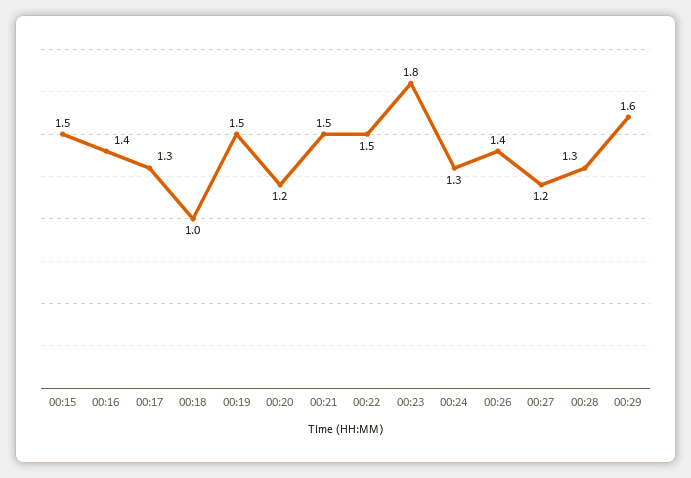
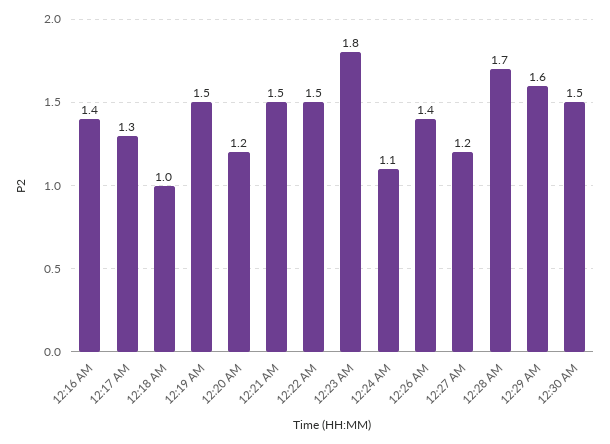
00:15: 1.5 -> none
00:24: 1.3 -> 1.1
00:28: 1.3 -> 1.7
12:30 AM: none -> 1.5

